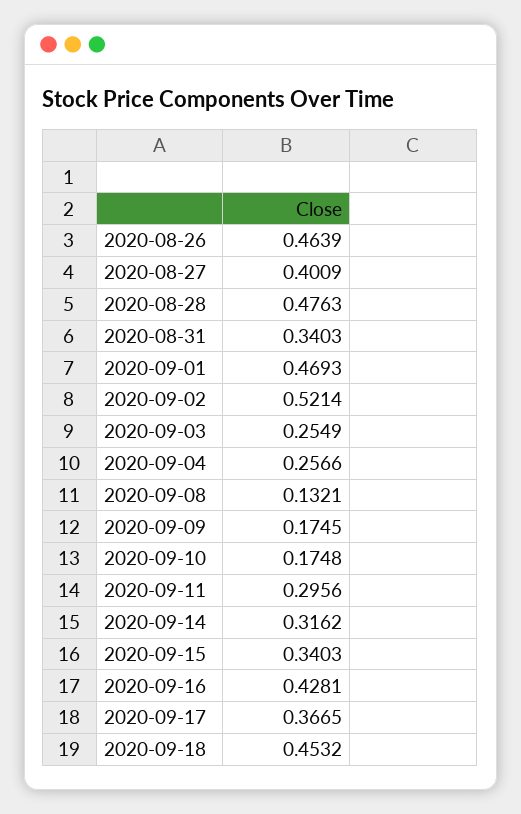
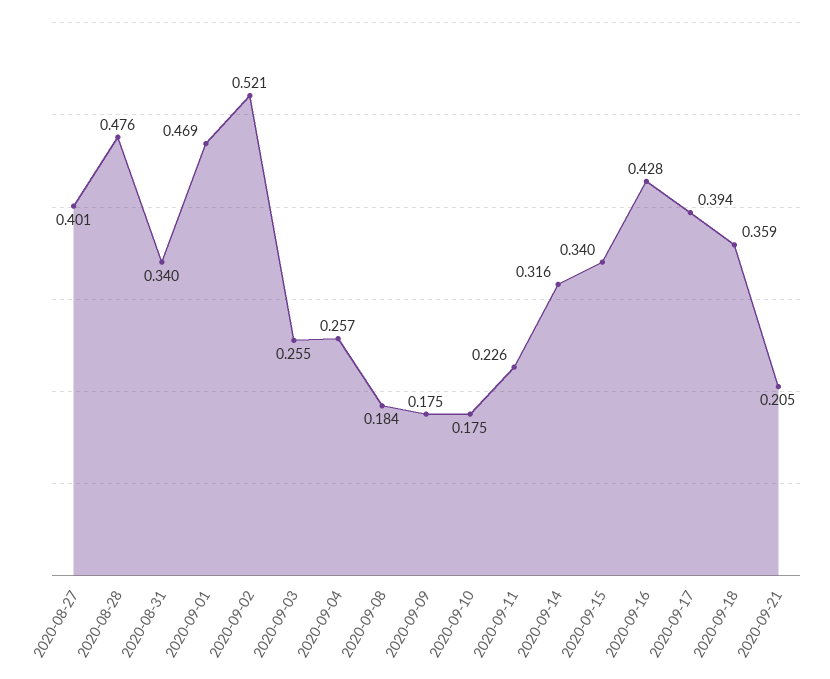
2020-08-26: 0.4639 -> none
2020-09-08: 0.1321 -> 0.184
2020-09-11: 0.2956 -> 0.226
2020-09-17: 0.3665 -> 0.394
2020-09-18: 0.4532 -> 0.359
2020-09-21: none -> 0.205

